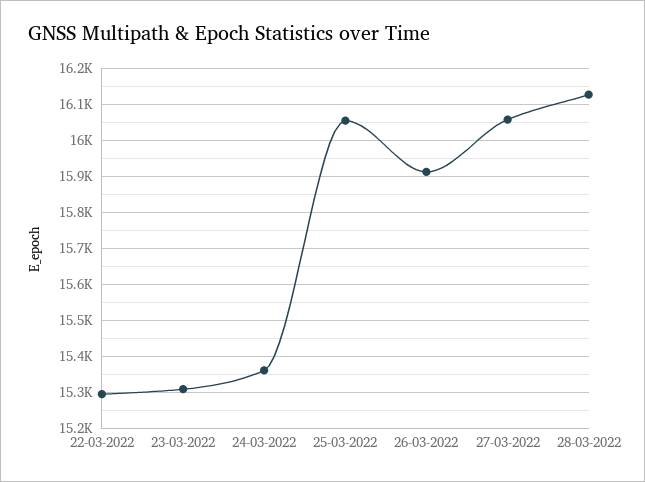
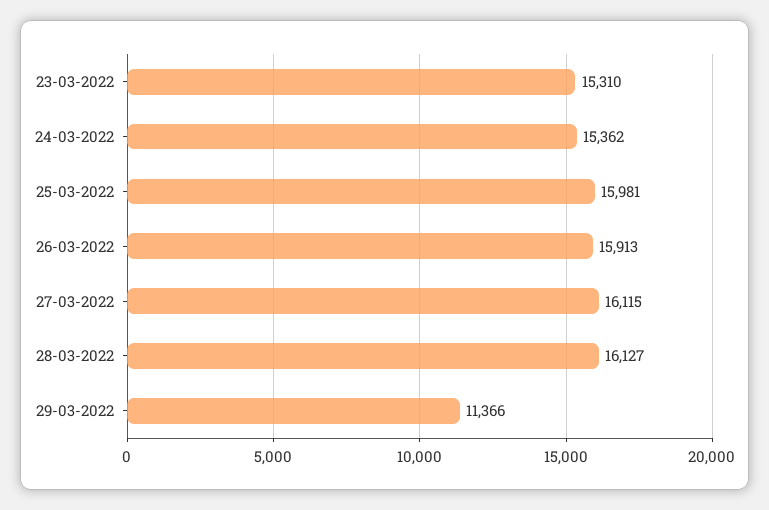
22-03-2022: 15300 -> none
25-03-2022: 16060 -> 15981
27-03-2022: 16060 -> 16115
29-03-2022: none -> 11366

